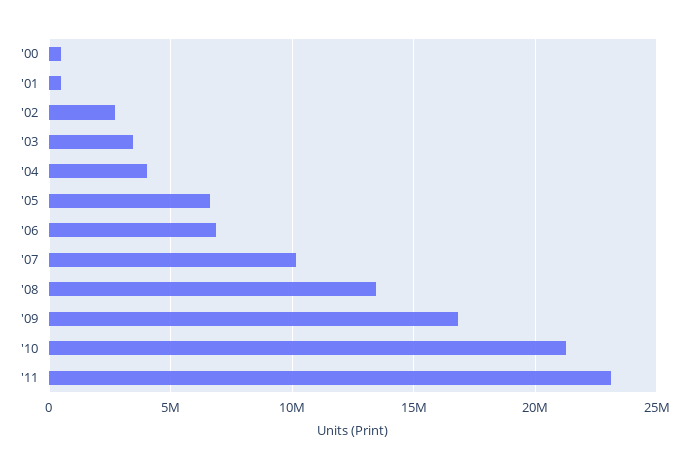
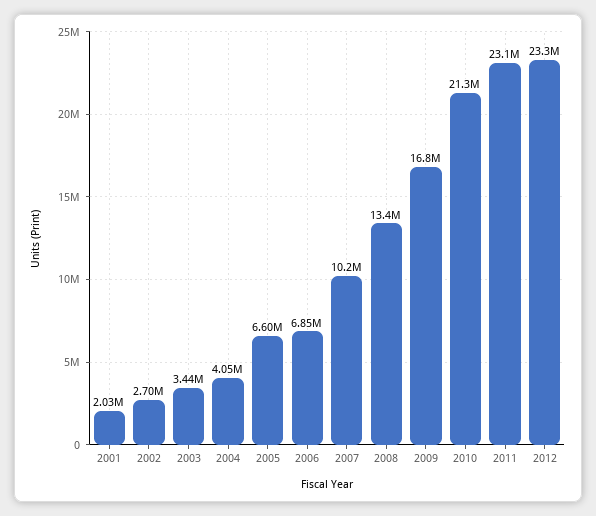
'00: 500000 -> none
'01: 500000 -> 2030000
2012: none -> 23300000

